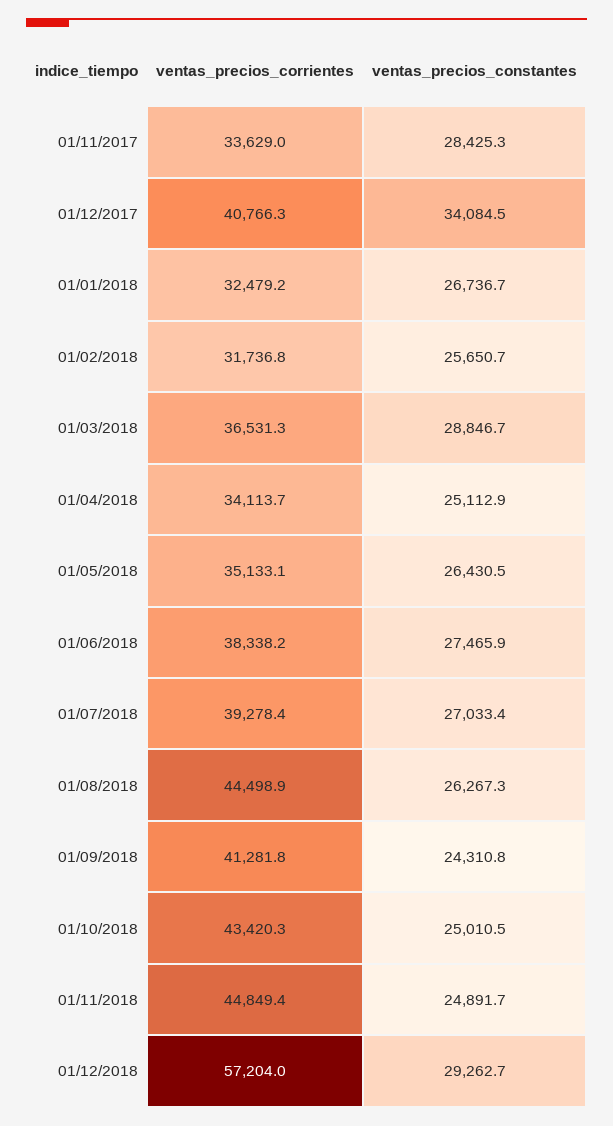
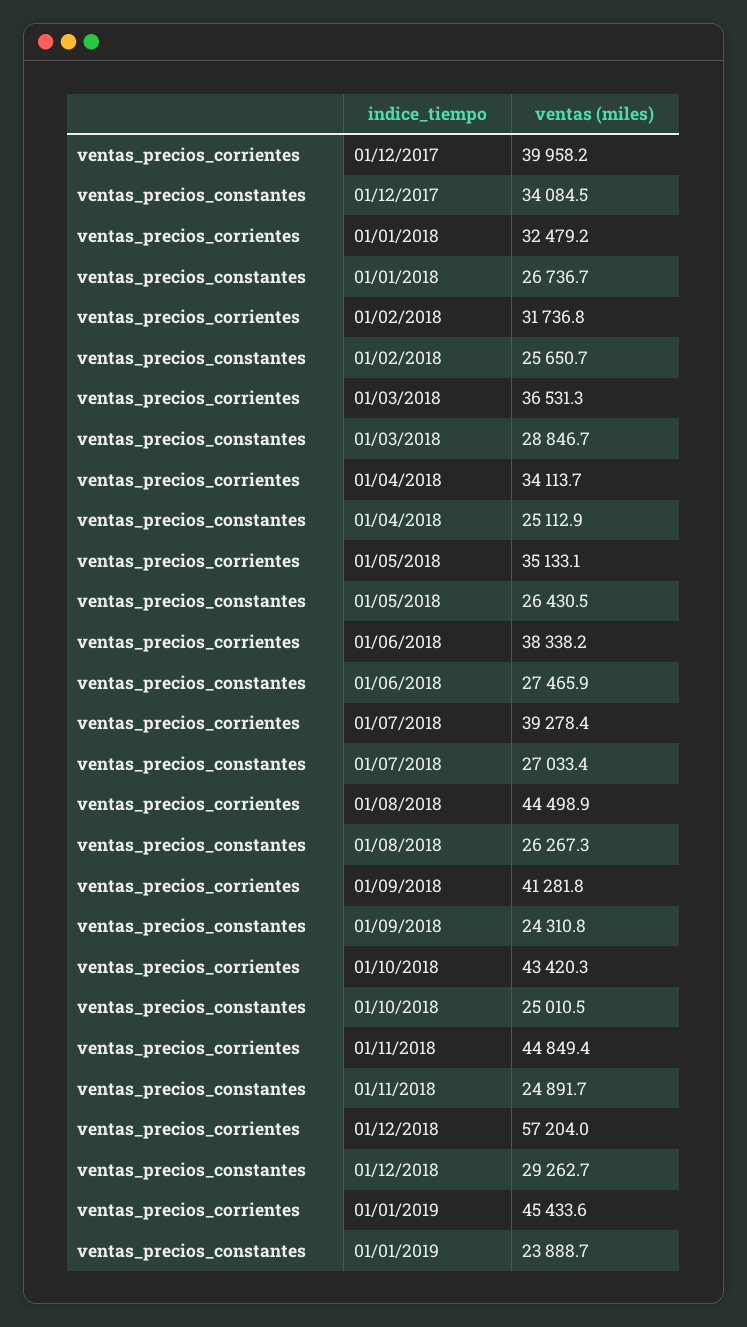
ventas_precios_corrientes, 01/11/2017: 33629 -> none
ventas_precios_constantes, 01/11/2017: 28425.3 -> none
ventas_precios_corrientes, 01/12/2017: 40766.3 -> 39958.2
ventas_precios_corrientes, 01/01/2019: none -> 45433.6
ventas_precios_constantes, 01/01/2019: none -> 23888.7

